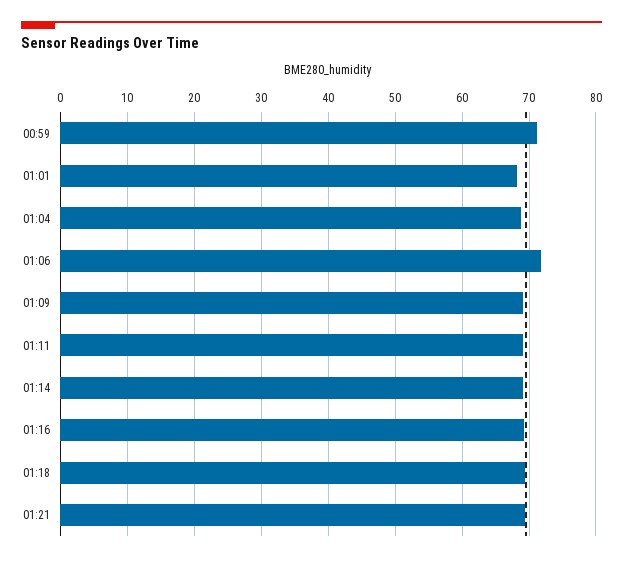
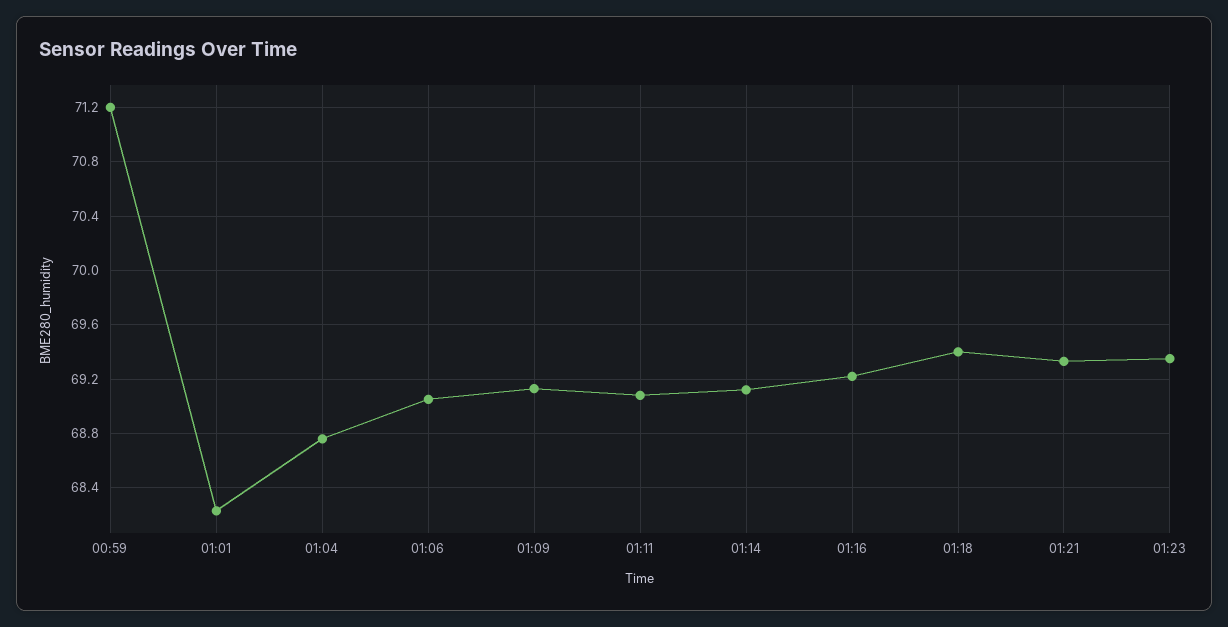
01:06: 72 -> 69.05
01:23: none -> 69.35

